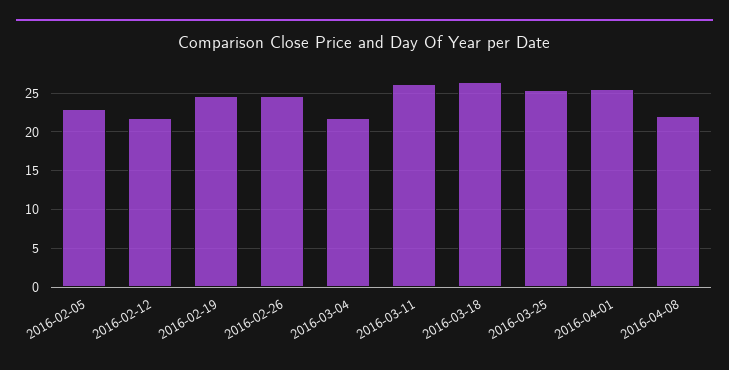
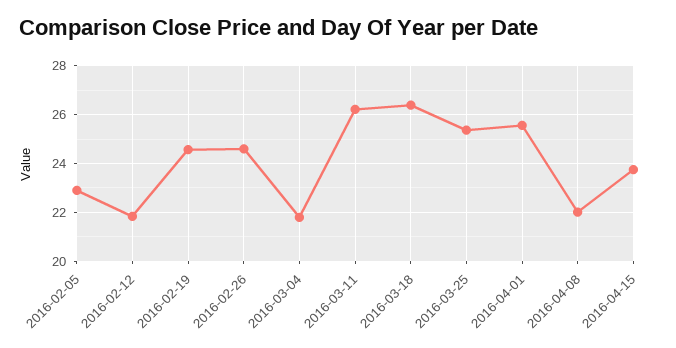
2016-04-15: none -> 23.75

